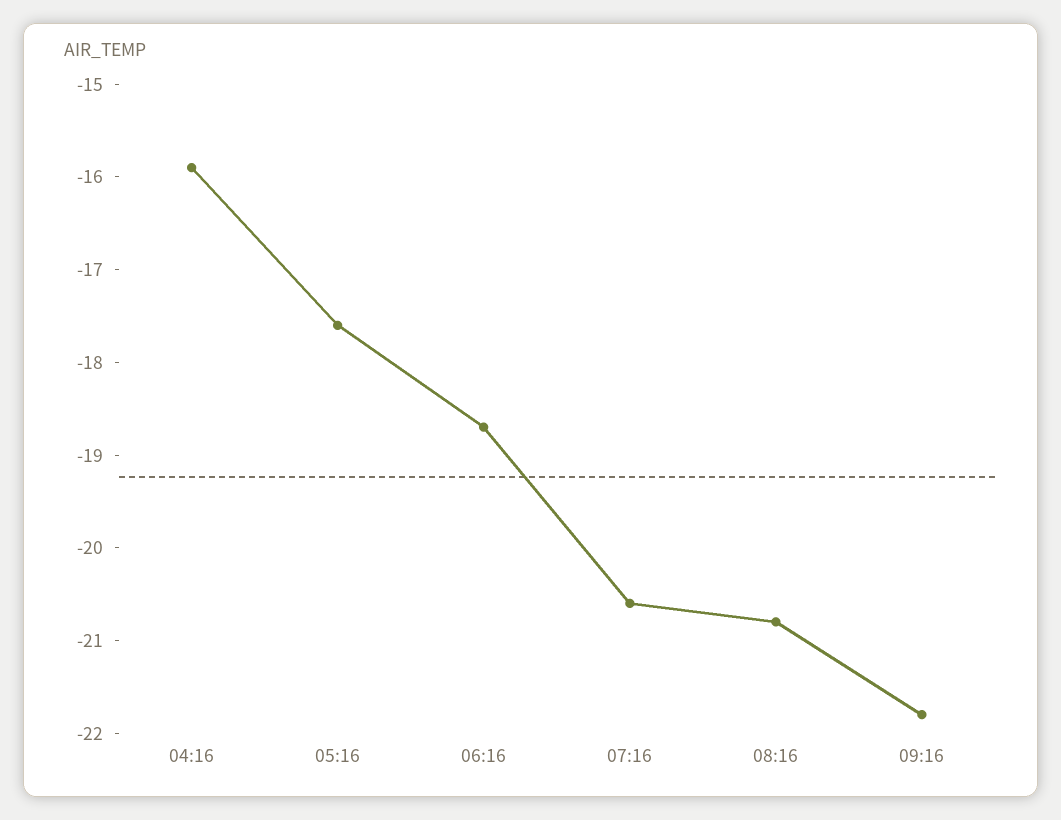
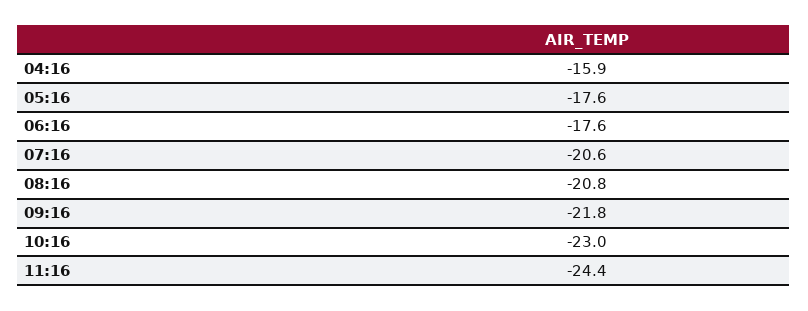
06:16: -18.7 -> -17.6
10:16: none -> -23
11:16: none -> -24.4

